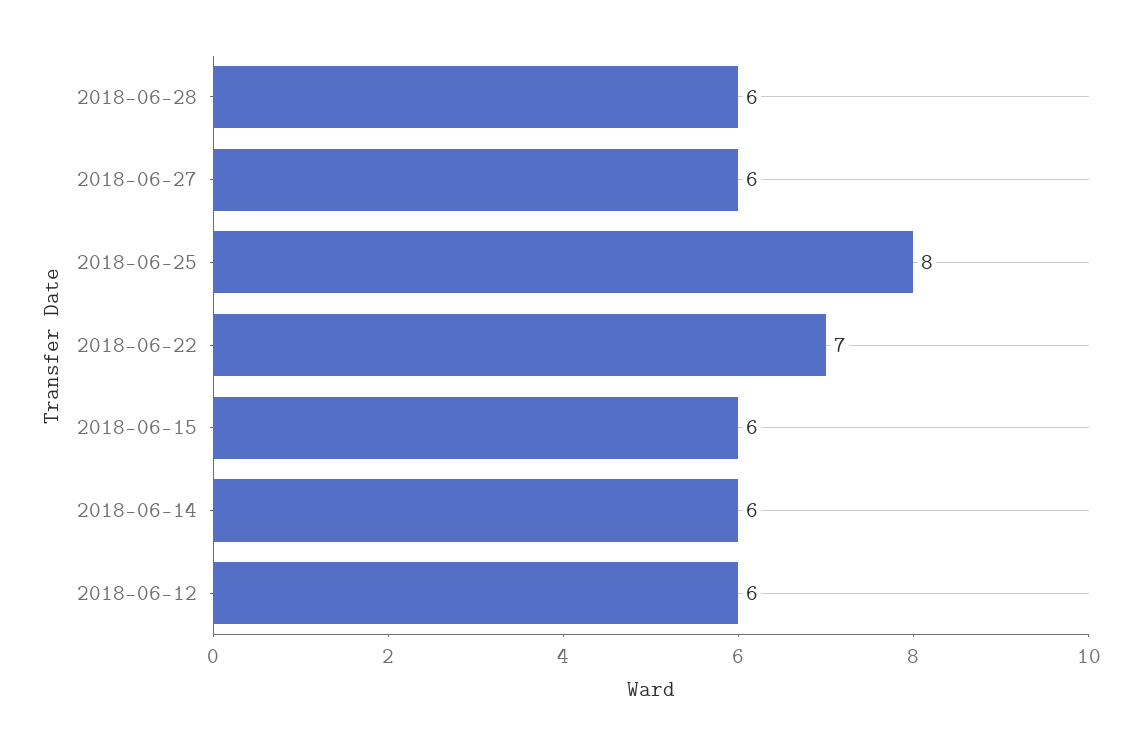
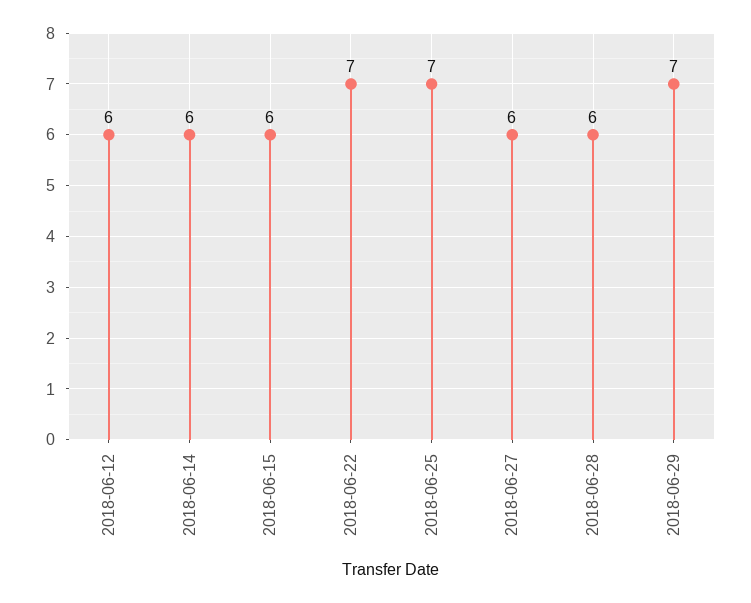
2018-06-25: 8 -> 7
2018-06-29: none -> 7

